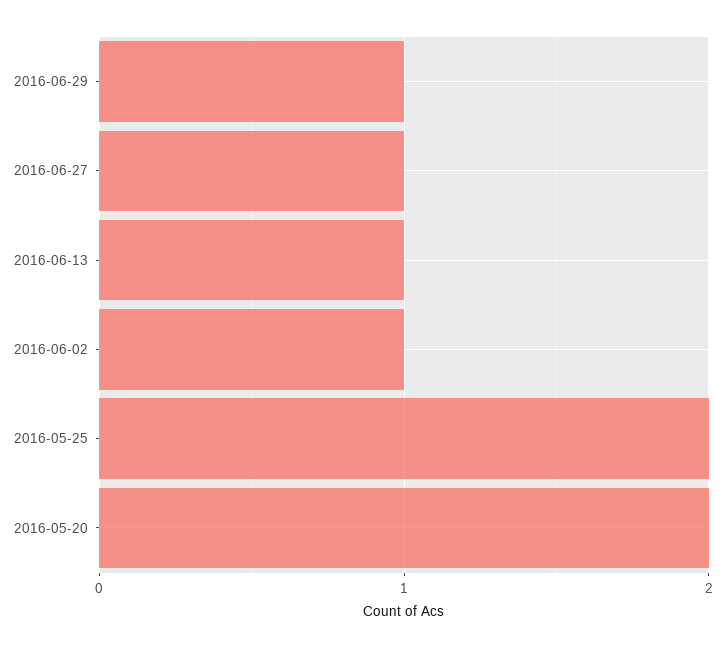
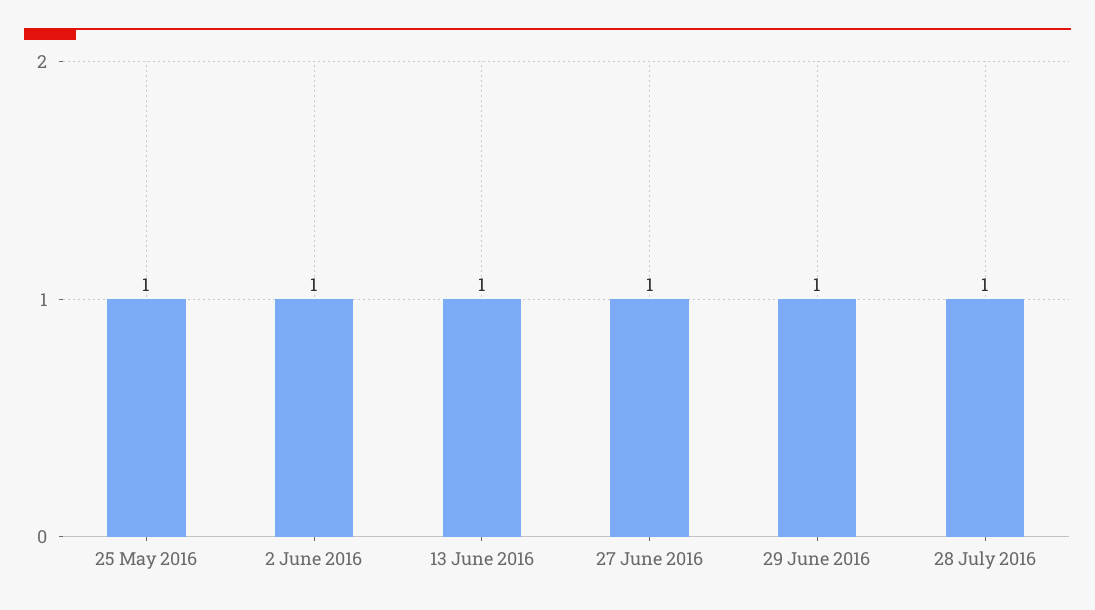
2016-05-25: 2 -> 1
2016-05-20: 2 -> none
28 July 2016: none -> 1

